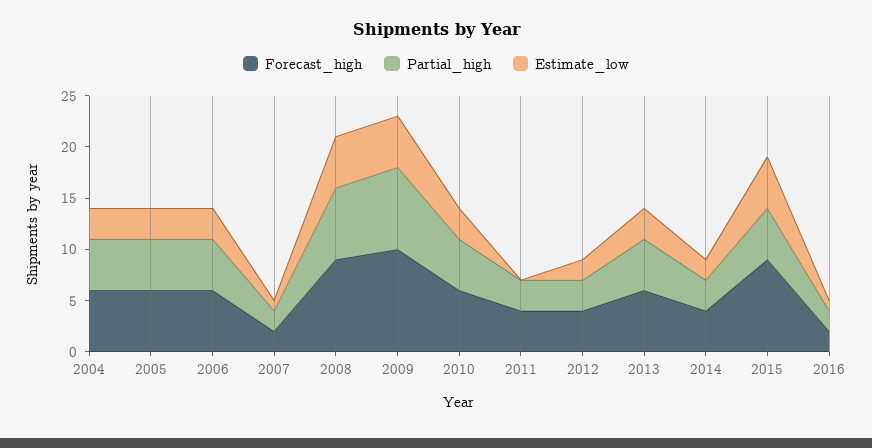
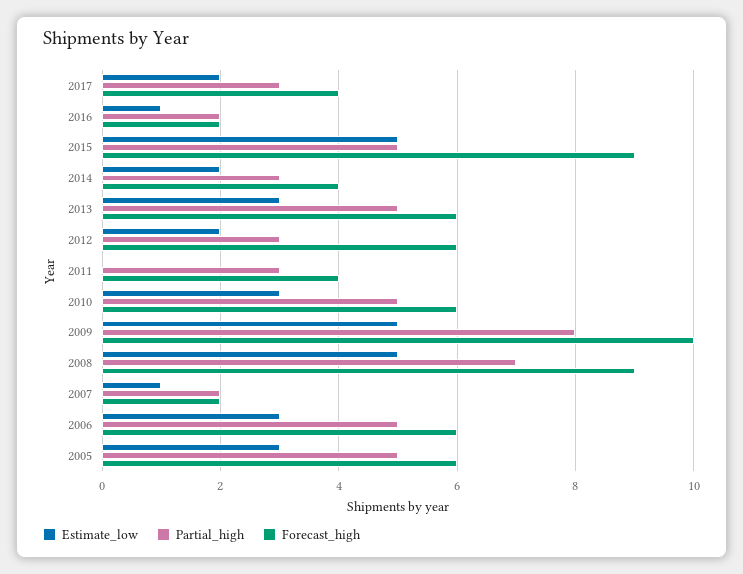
Forecast_high, 2004: 6 -> none
Partial_high, 2004: 5 -> none
Estimate_low, 2004: 3 -> none
Forecast_high, 2012: 4 -> 6
Estimate_low, 2017: none -> 2
Partial_high, 2017: none -> 3
Forecast_high, 2017: none -> 4

